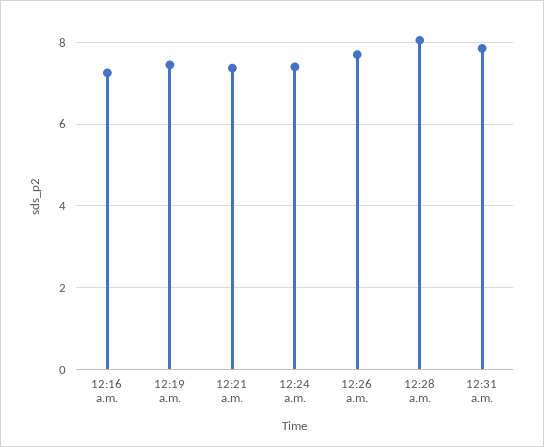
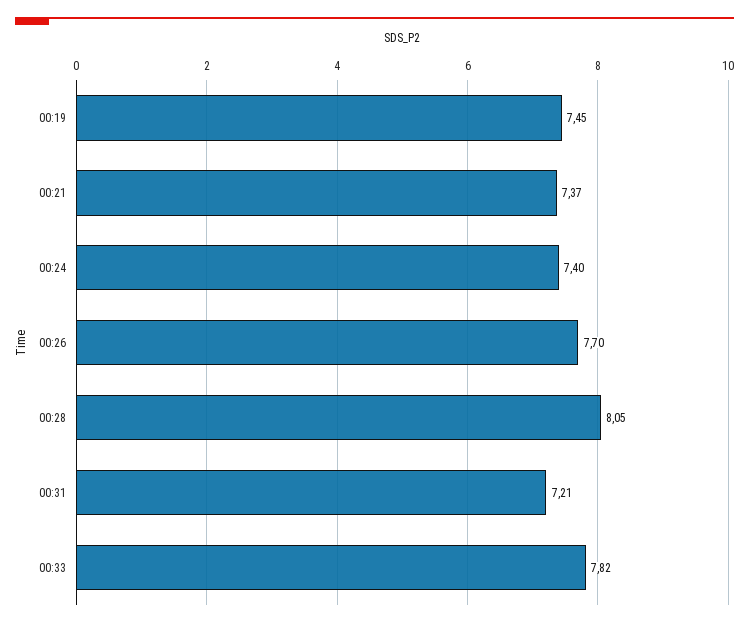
12:16 a.m.: 7.2 -> none
12:31 a.m.: 7.8 -> 7.21
00:33: none -> 7.82

